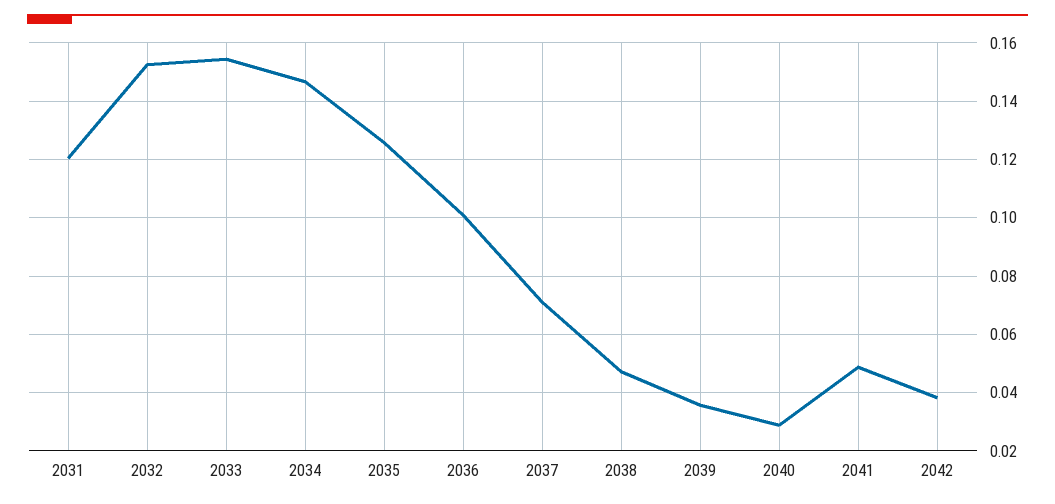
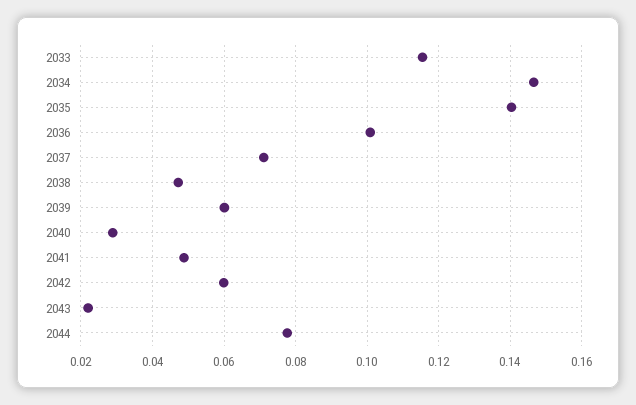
2031: 0.12 -> none
2032: 0.1525 -> none
2033: 0.155 -> 0.116
2035: 0.125 -> 0.14
2039: 0.035 -> 0.06
2042: 0.0375 -> 0.06
2043: none -> 0.022
2044: none -> 0.078

